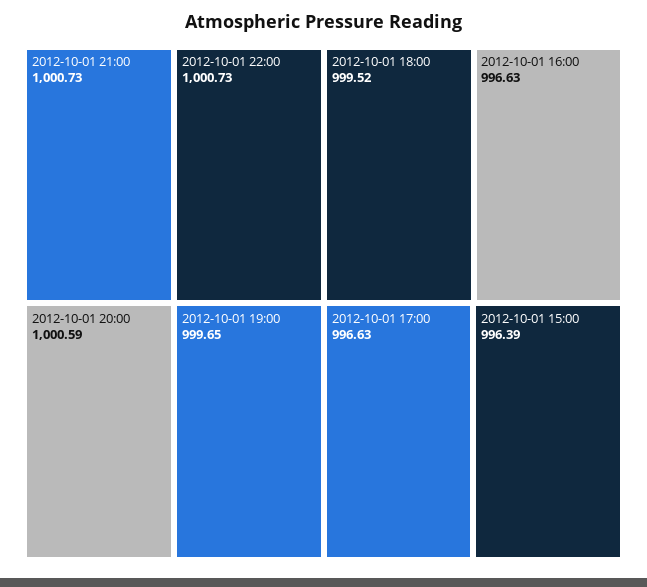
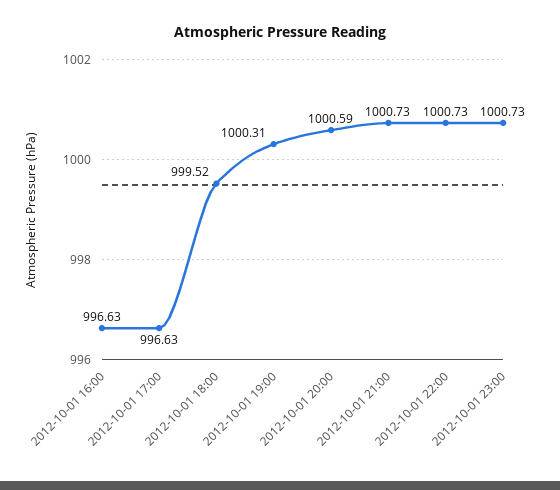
2012-10-01 19:00: 999.65 -> 1000.31
2012-10-01 15:00: 996.39 -> none
2012-10-01 23:00: none -> 1000.73

